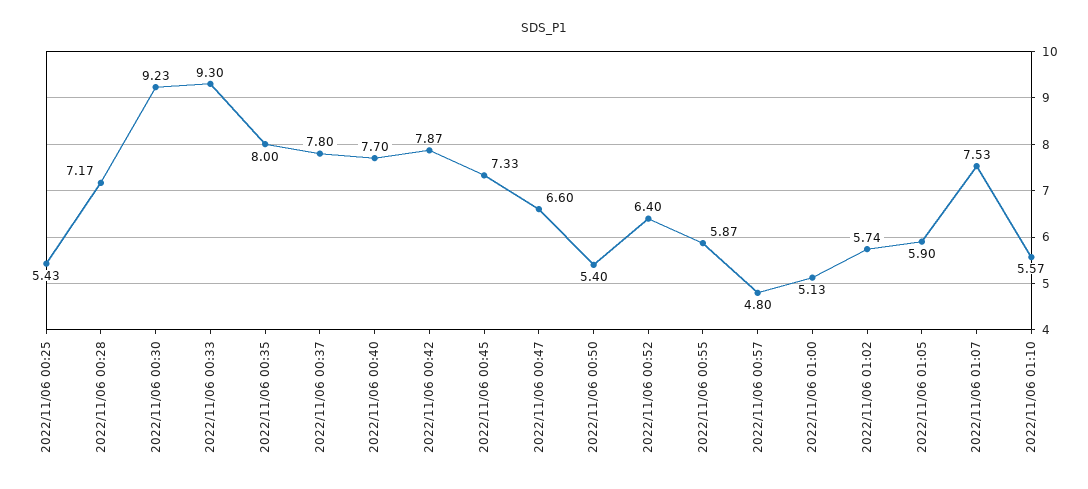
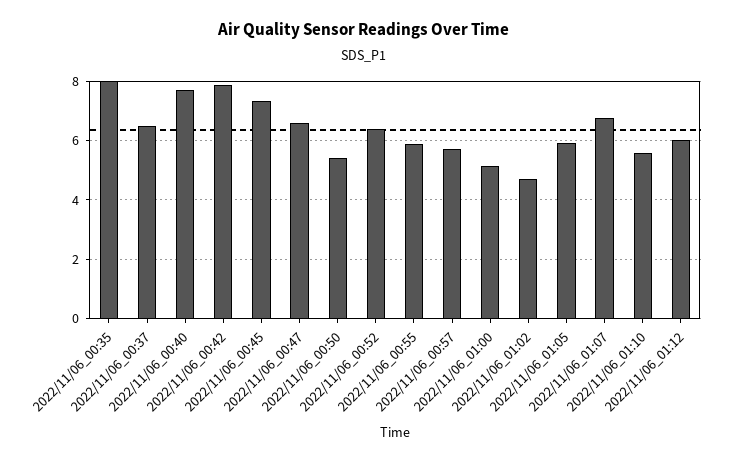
2022/11/06 00:25: 5.43 -> none
2022/11/06 00:28: 7.17 -> none
2022/11/06 00:30: 9.23 -> none
2022/11/06 00:33: 9.3 -> none
2022/11/06 00:37: 7.8 -> 6.5
2022/11/06 00:57: 4.8 -> 5.75
2022/11/06 01:02: 5.74 -> 4.75
2022/11/06 01:07: 7.53 -> 6.75
2022/11/06_01:12: none -> 6

